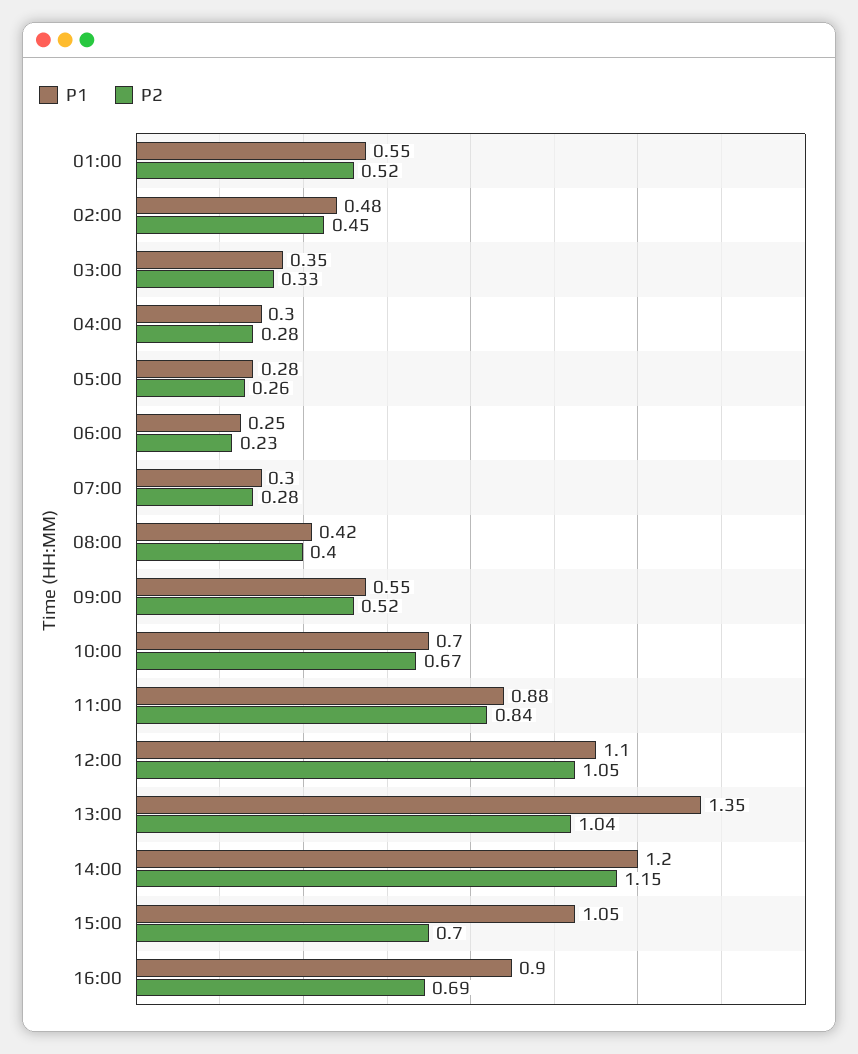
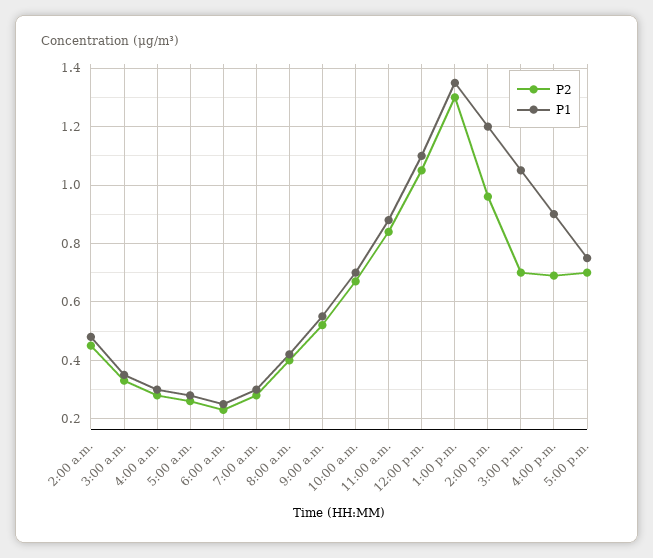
P1, 01:00: 0.55 -> none
P2, 01:00: 0.52 -> none
P2, 13:00: 1.04 -> 1.3
P2, 14:00: 1.15 -> 0.95
P2, 5:00 p.m.: none -> 0.7
P1, 5:00 p.m.: none -> 0.75

